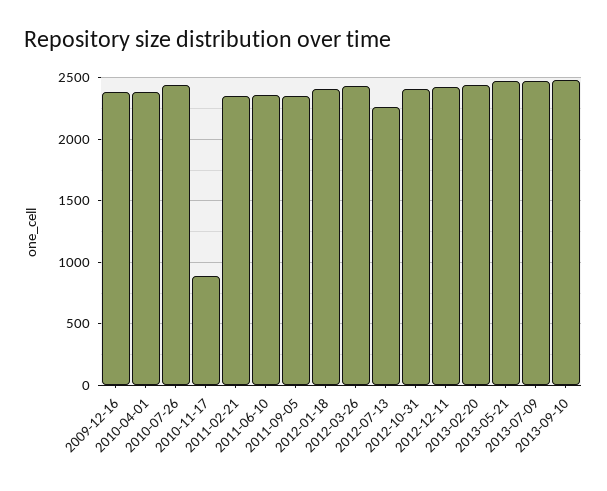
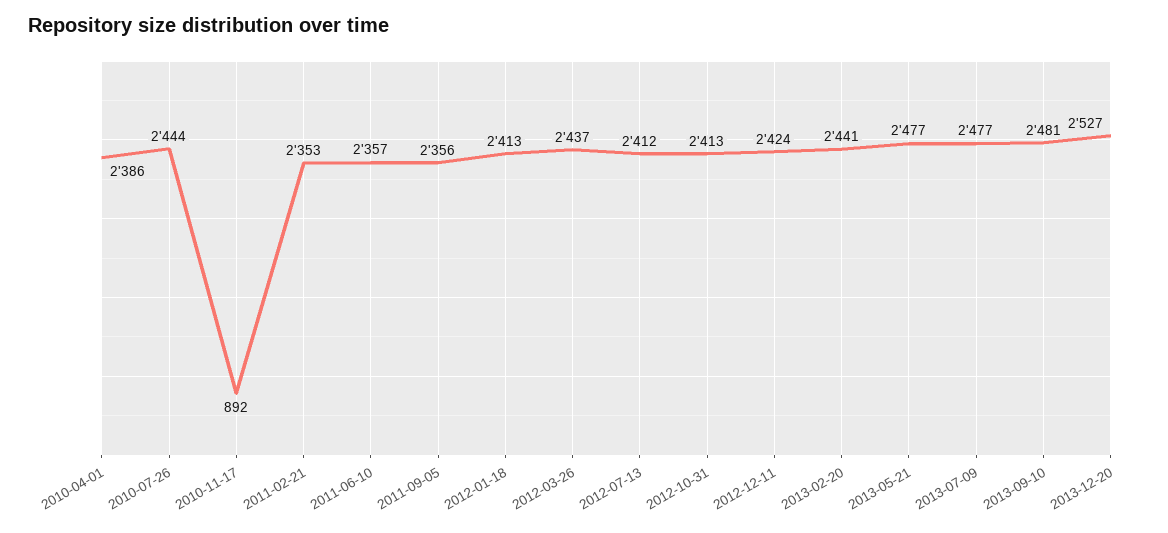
2009-12-16: 2400 -> none
2012-07-13: 2250 -> 2412
2013-12-20: none -> 2527

